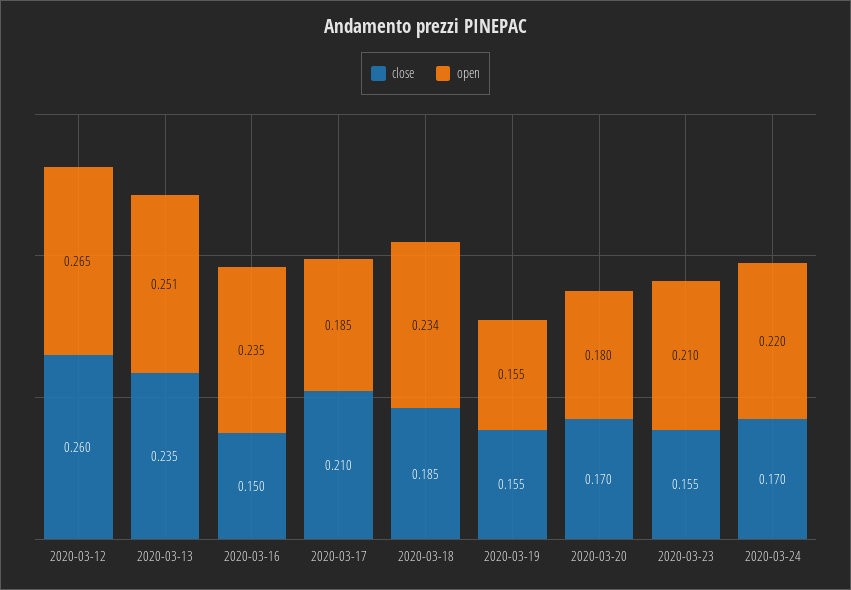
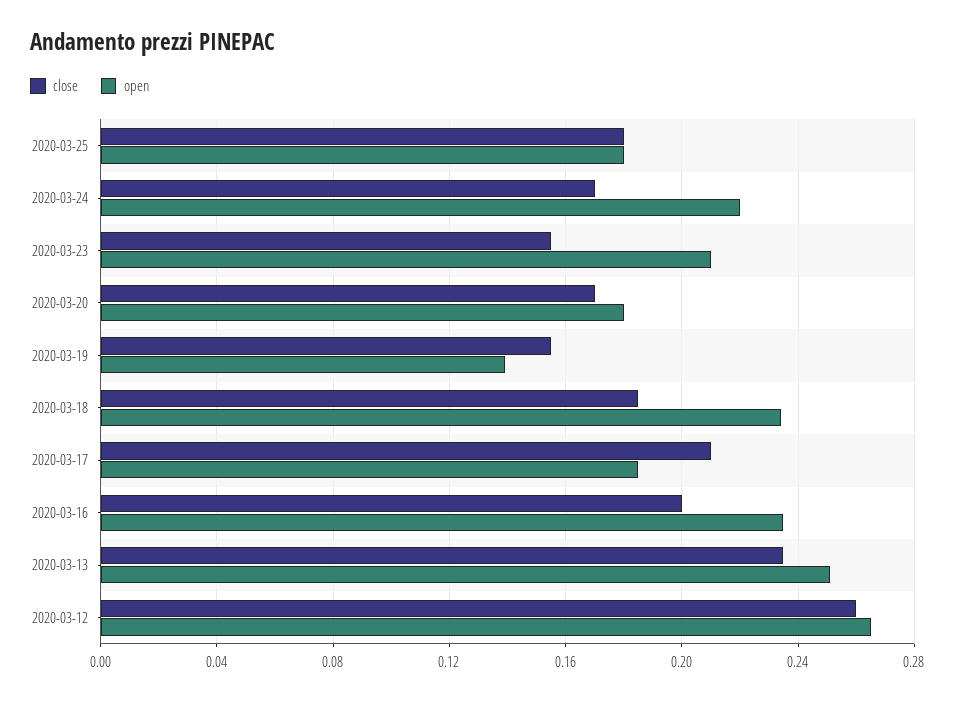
close, 2020-03-16: 0.15 -> 0.2
open, 2020-03-19: 0.155 -> 0.14
close, 2020-03-25: none -> 0.18
open, 2020-03-25: none -> 0.18

